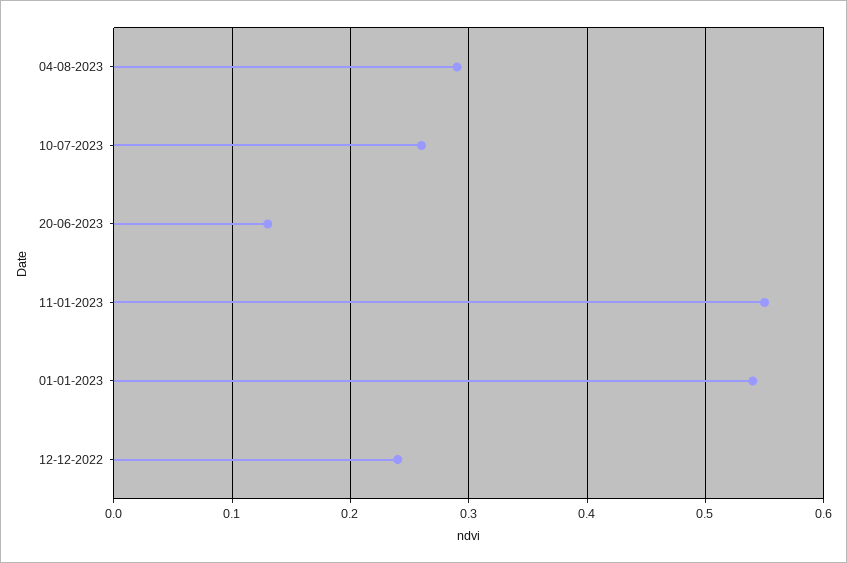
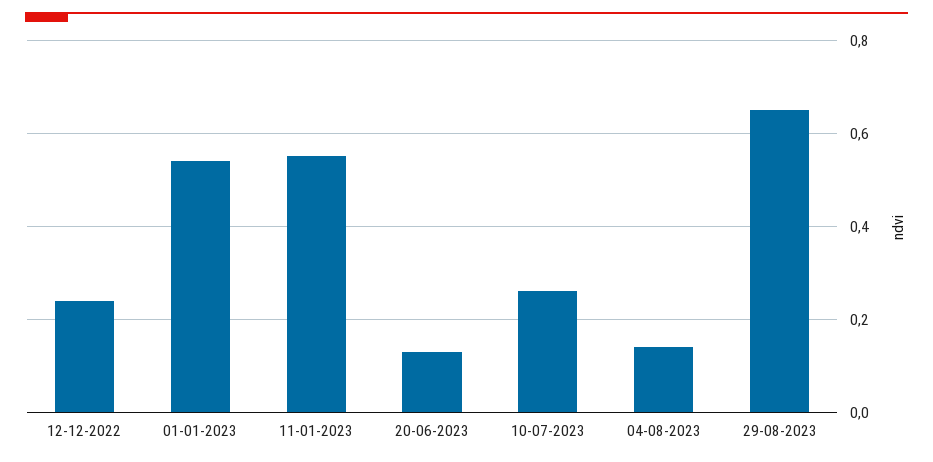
04-08-2023: 0.29 -> 0.15
29-08-2023: none -> 0.65

